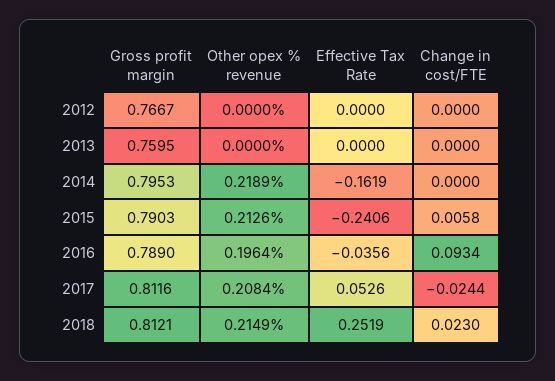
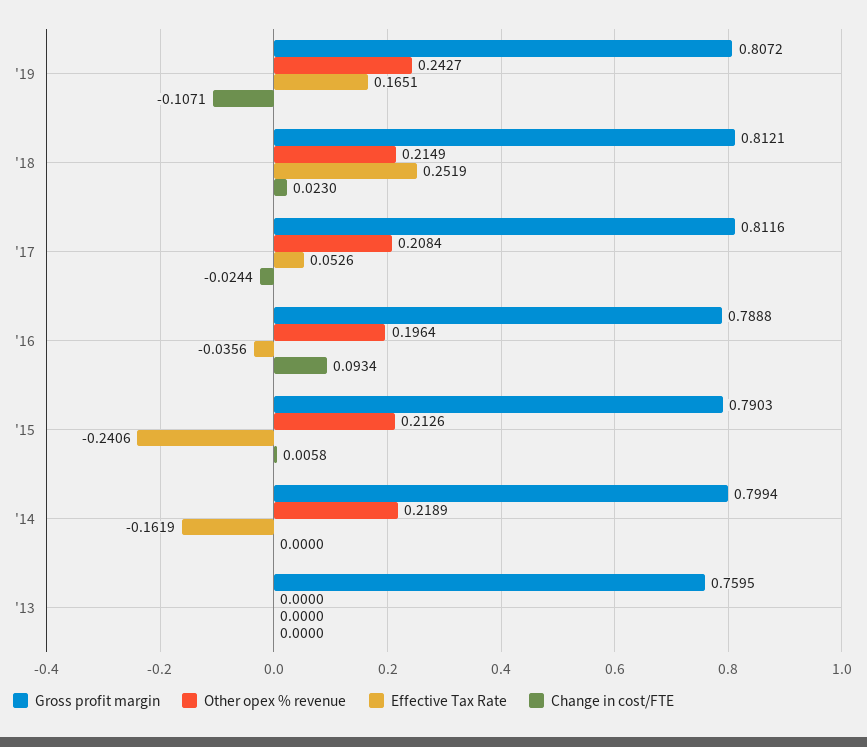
Gross profit margin, 2012: 0.7667 -> none
Other opex % revenue, 2012: 0 -> none
Effective Tax Rate, 2012: 0 -> none
Change in cost/FTE, 2012: 0 -> none
Gross profit margin, 2014: 0.7953 -> 0.7994
Gross profit margin, 2016: 0.789 -> 0.7888
Gross profit margin, '19: none -> 0.8072
Other opex % revenue, '19: none -> 0.2427
Effective Tax Rate, '19: none -> 0.1651
Change in cost/FTE, '19: none -> -0.1071

